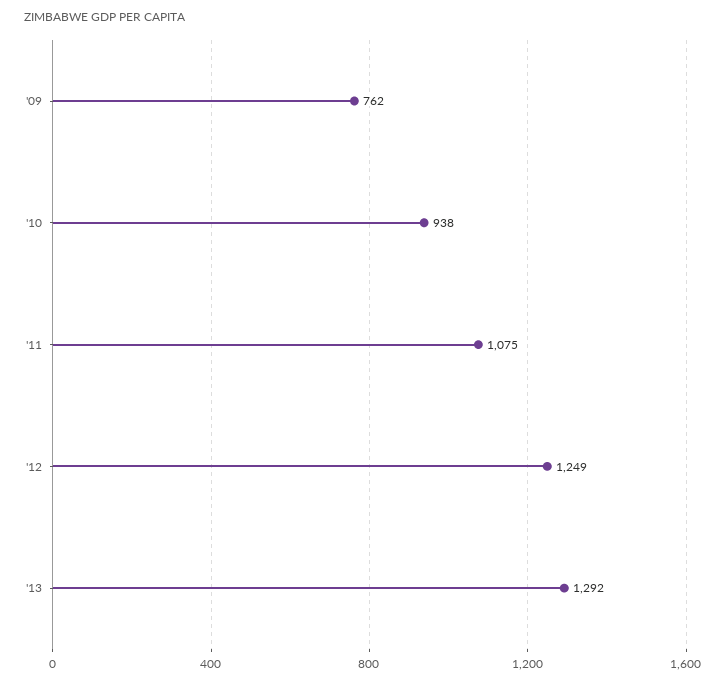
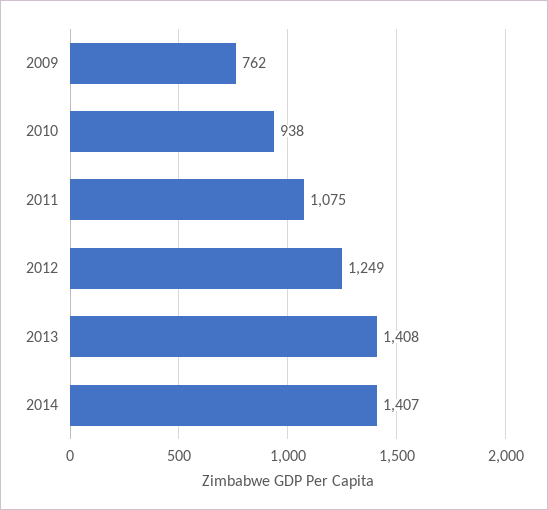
'13: 1292 -> 1408
2014: none -> 1407

